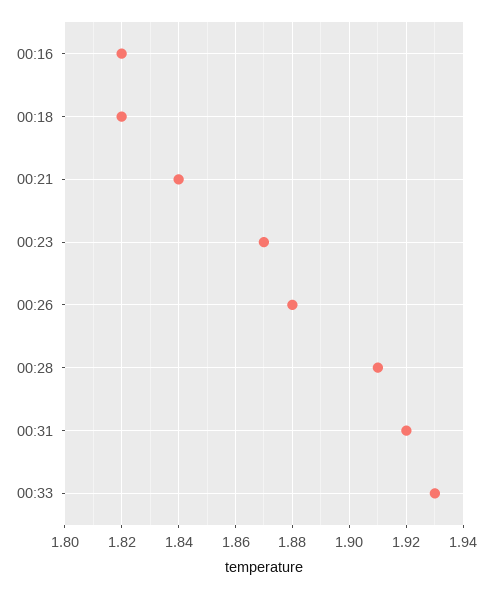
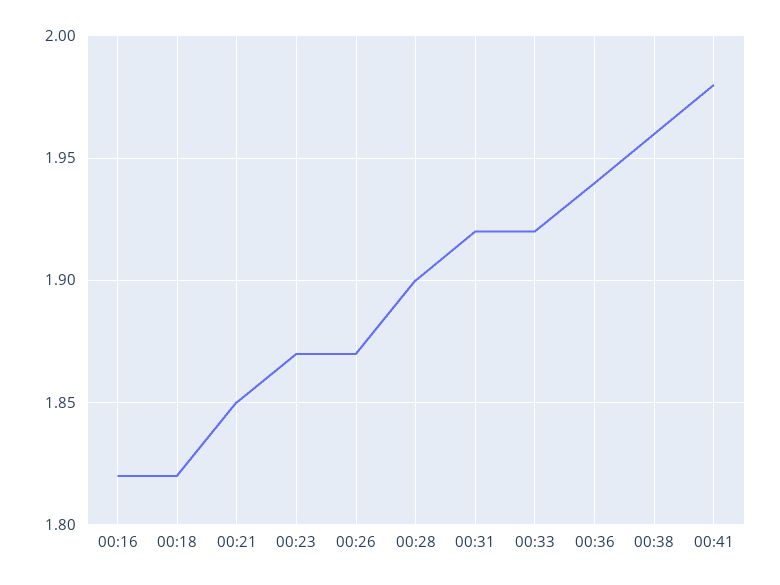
00:21: 1.84 -> 1.85
00:26: 1.88 -> 1.87
00:28: 1.91 -> 1.9
00:33: 1.93 -> 1.92
00:36: none -> 1.94
00:38: none -> 1.96
00:41: none -> 1.98

